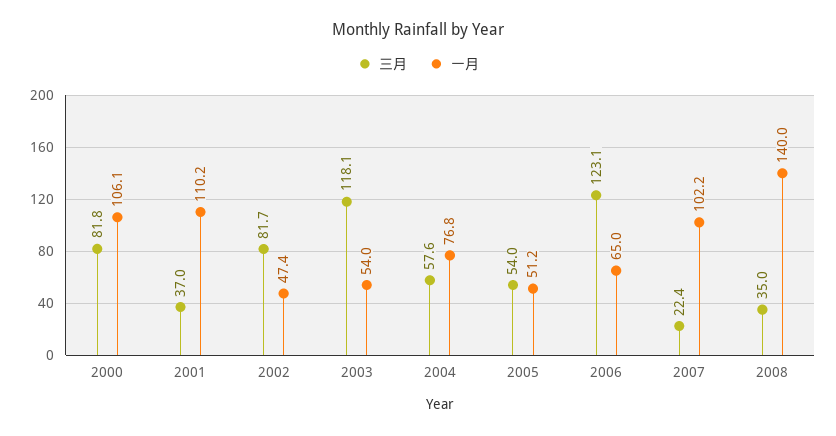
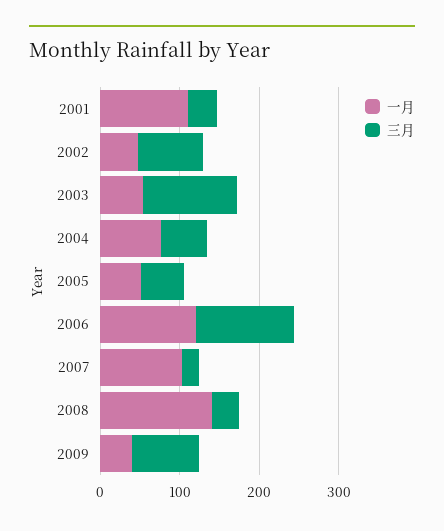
三月, 2000: 81.8 -> none
一月, 2000: 106.1 -> none
一月, 2006: 65 -> 120
一月, 2009: none -> 40
三月, 2009: none -> 80

